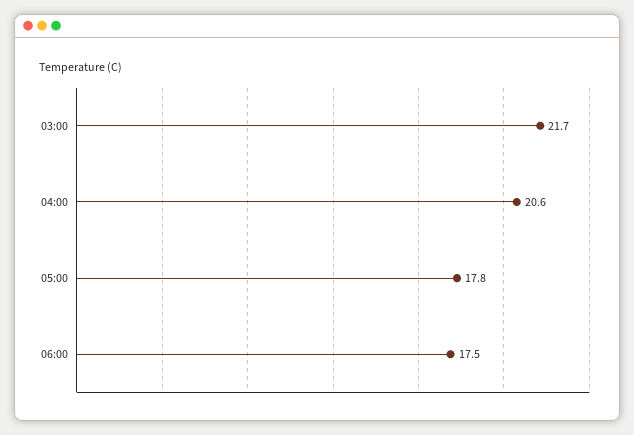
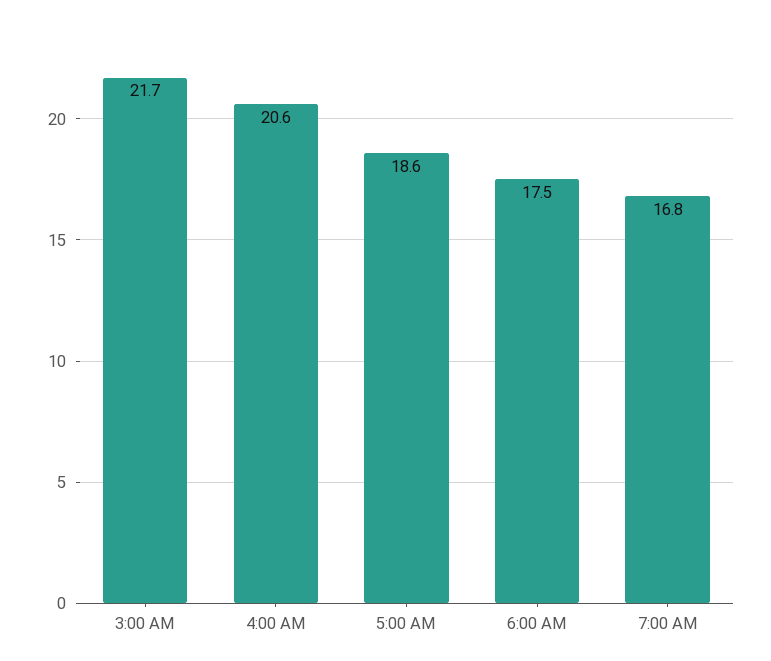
05:00: 17.8 -> 18.6
7:00 AM: none -> 16.8

